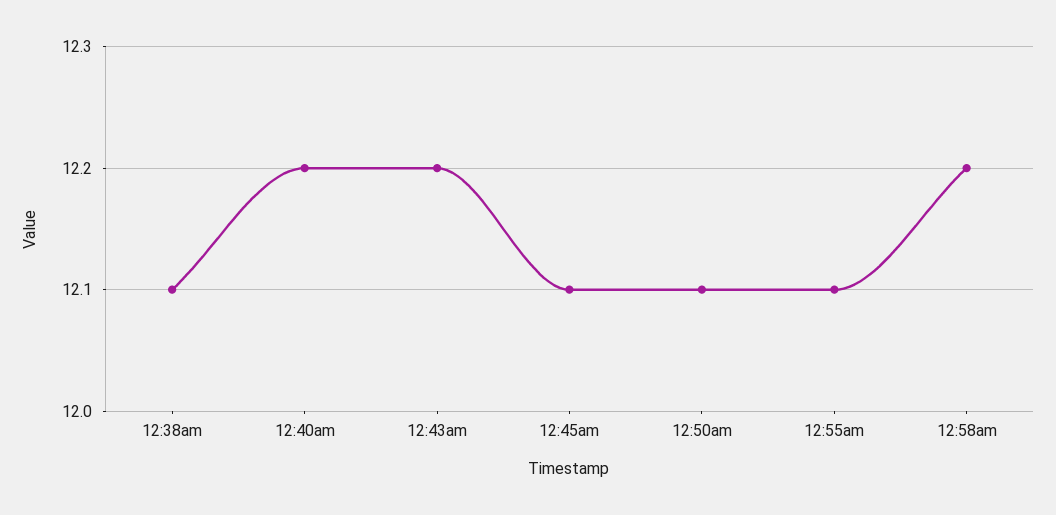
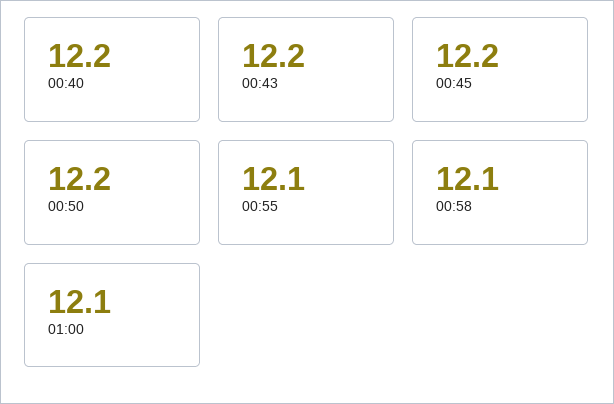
12:38am: 12.1 -> none
12:45am: 12.1 -> 12.2
12:50am: 12.1 -> 12.2
12:58am: 12.2 -> 12.1
01:00: none -> 12.1

